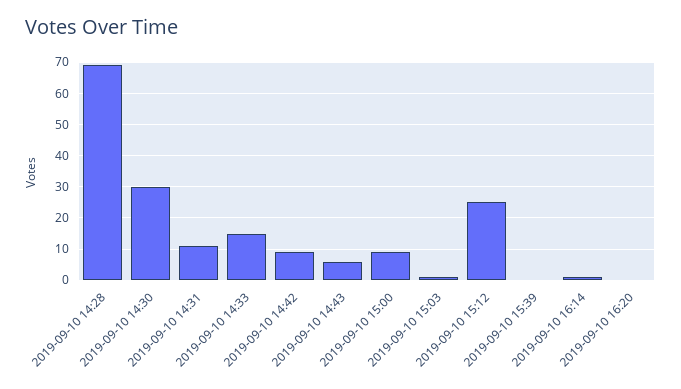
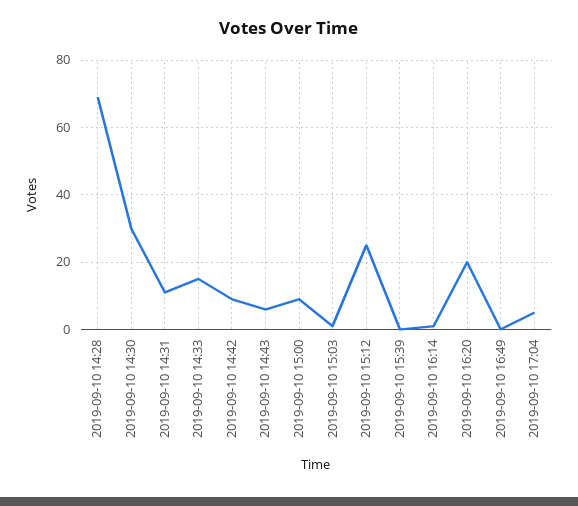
2019-09-10 16:20: 0 -> 20
2019-09-10 16:49: none -> 0
2019-09-10 17:04: none -> 5

